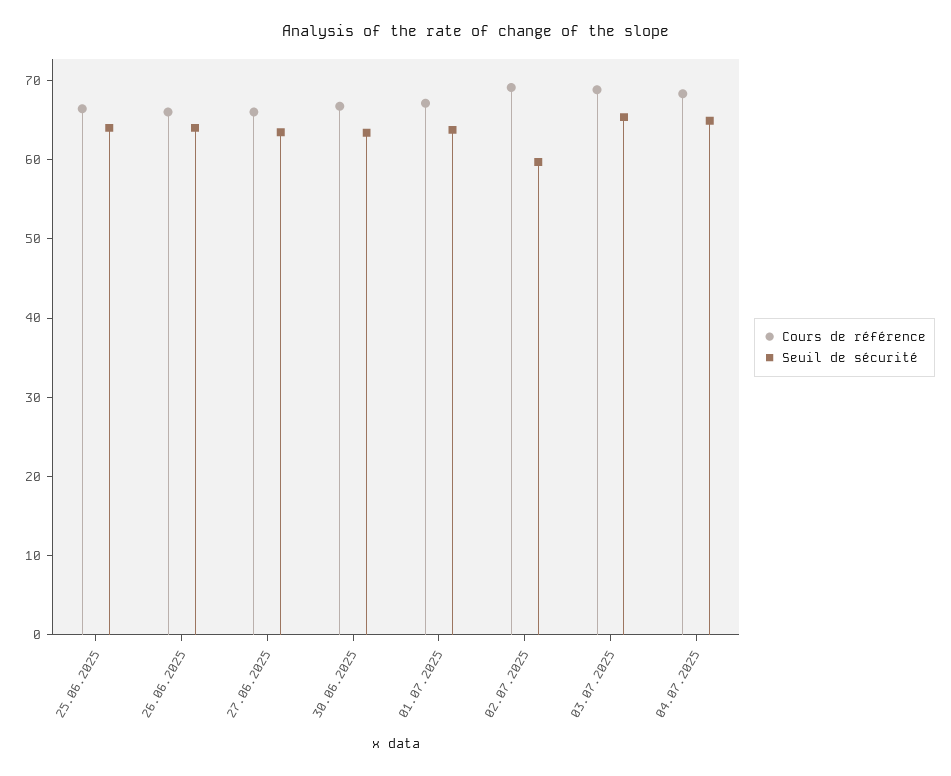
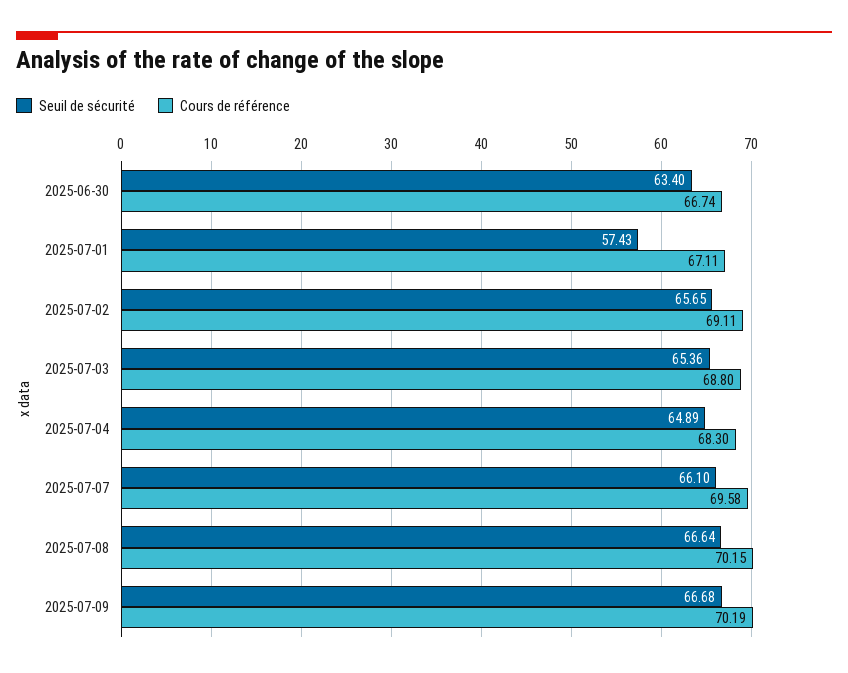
Cours de référence, 25.06.2025: 66 -> none
Seuil de sécurité, 25.06.2025: 64 -> none
Cours de référence, 26.06.2025: 66 -> none
Seuil de sécurité, 26.06.2025: 64 -> none
Cours de référence, 27.06.2025: 66 -> none
Seuil de sécurité, 27.06.2025: 64 -> none
Seuil de sécurité, 01.07.2025: 64 -> 57.43
Seuil de sécurité, 02.07.2025: 60 -> 65.65
Seuil de sécurité, 2025-07-07: none -> 66.1
Cours de référence, 2025-07-07: none -> 69.58
Seuil de sécurité, 2025-07-08: none -> 66.64
Cours de référence, 2025-07-08: none -> 70.15
Seuil de sécurité, 2025-07-09: none -> 66.68
Cours de référence, 2025-07-09: none -> 70.19

